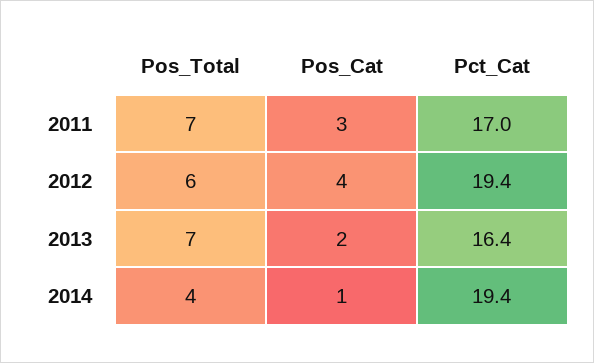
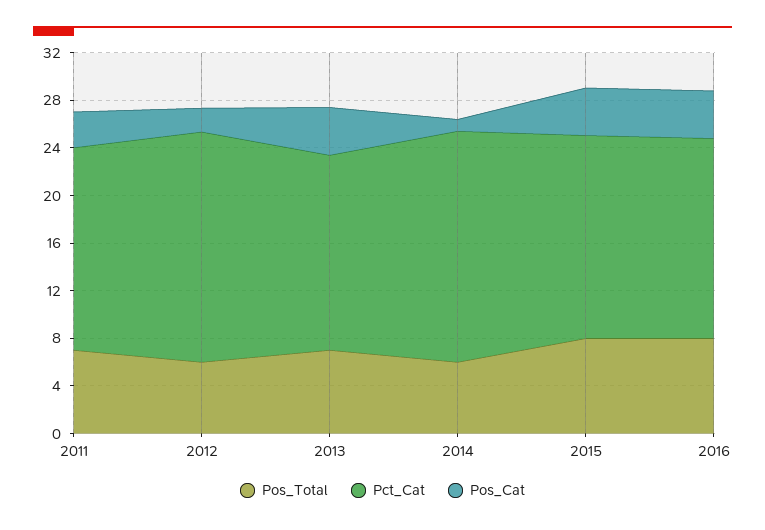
Pos_Cat, 2012: 4 -> 2
Pos_Cat, 2013: 2 -> 4
Pos_Total, 2014: 4 -> 6
Pos_Total, 2015: none -> 8
Pct_Cat, 2015: none -> 17
Pos_Cat, 2015: none -> 4
Pos_Total, 2016: none -> 8
Pct_Cat, 2016: none -> 17
Pos_Cat, 2016: none -> 4

